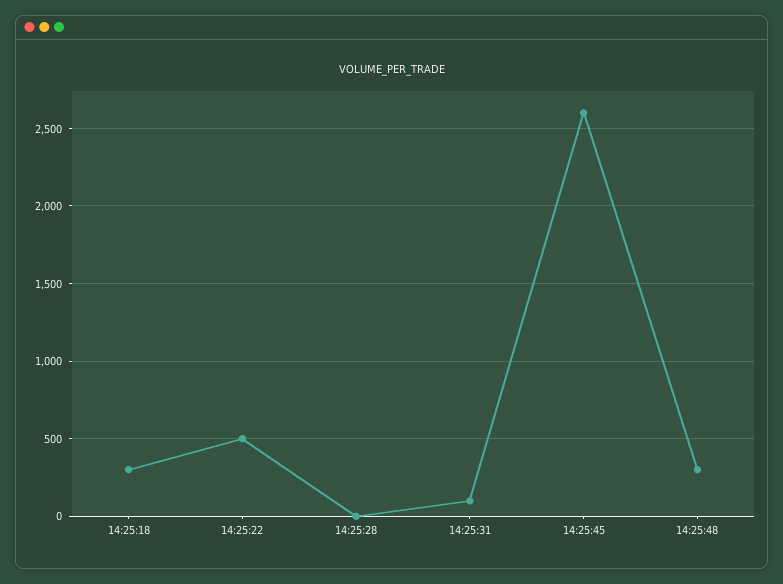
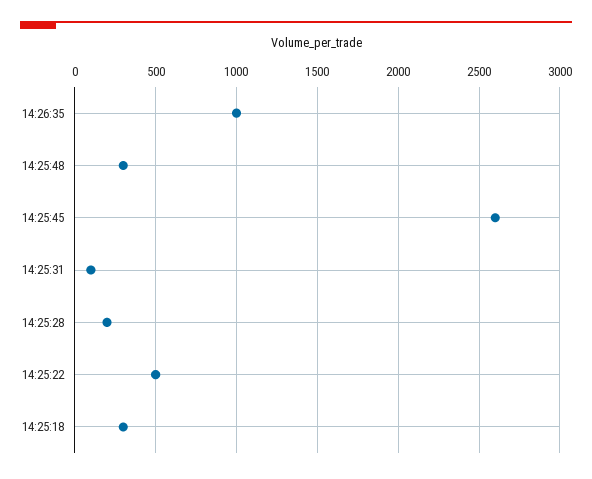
14:25:28: 0 -> 200
14:26:35: none -> 1000

